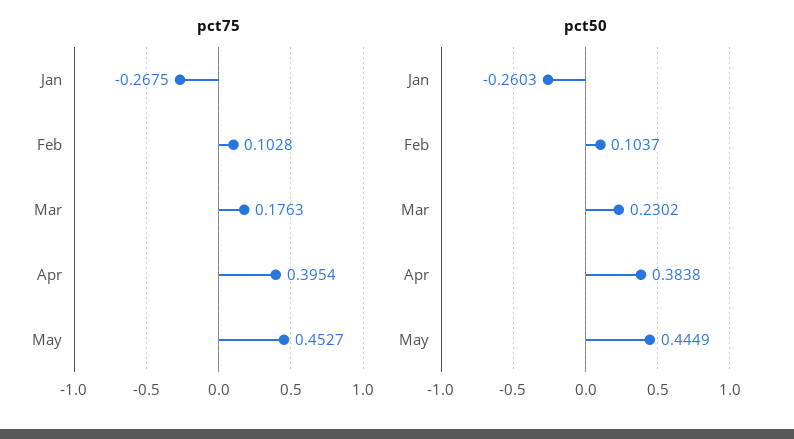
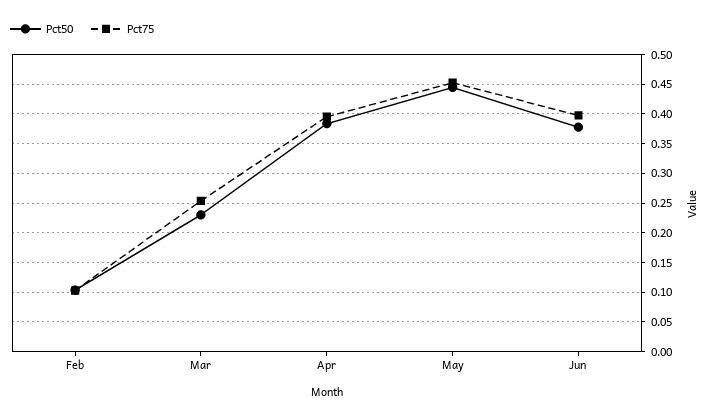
pct75, Jan: -0.2675 -> none
pct75, Mar: 0.1763 -> 0.25
pct50, Jan: -0.2603 -> none
pct50, Jun: none -> 0.375
pct75, Jun: none -> 0.4

